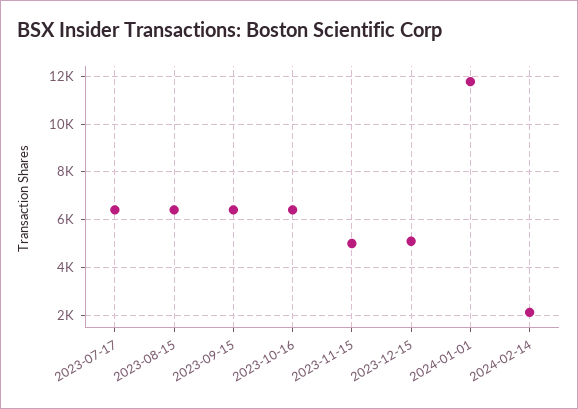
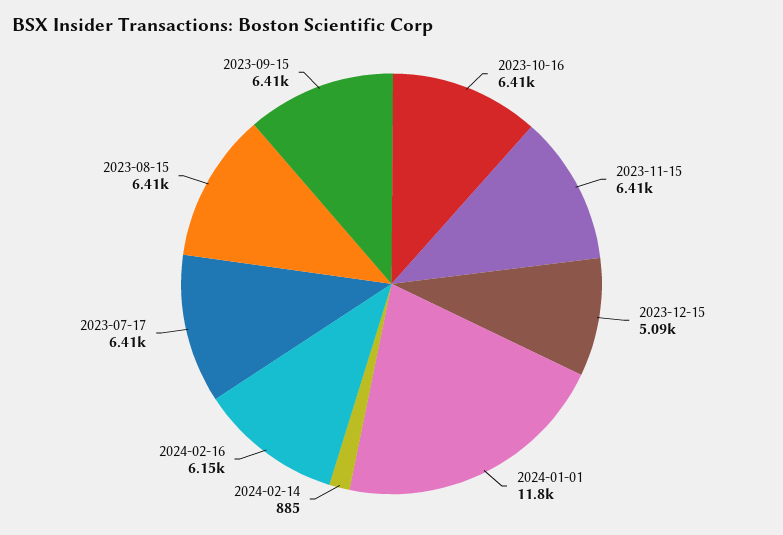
2023-11-15: 5000 -> 6410
2024-02-14: 2000 -> 885
2024-02-16: none -> 6150

